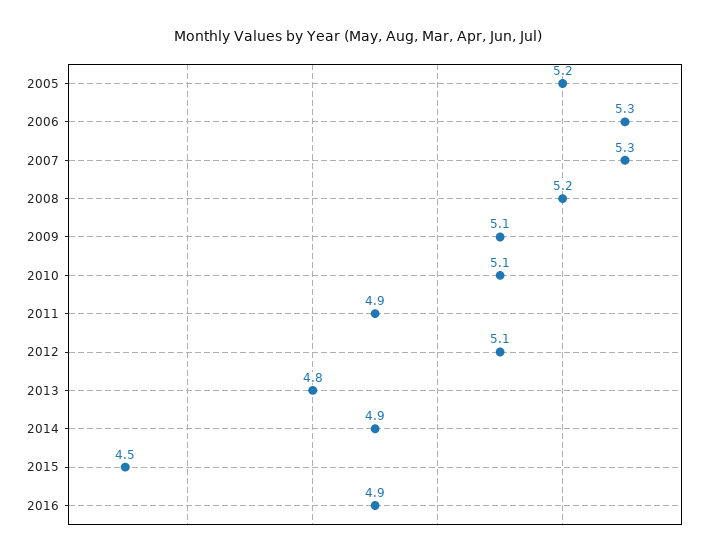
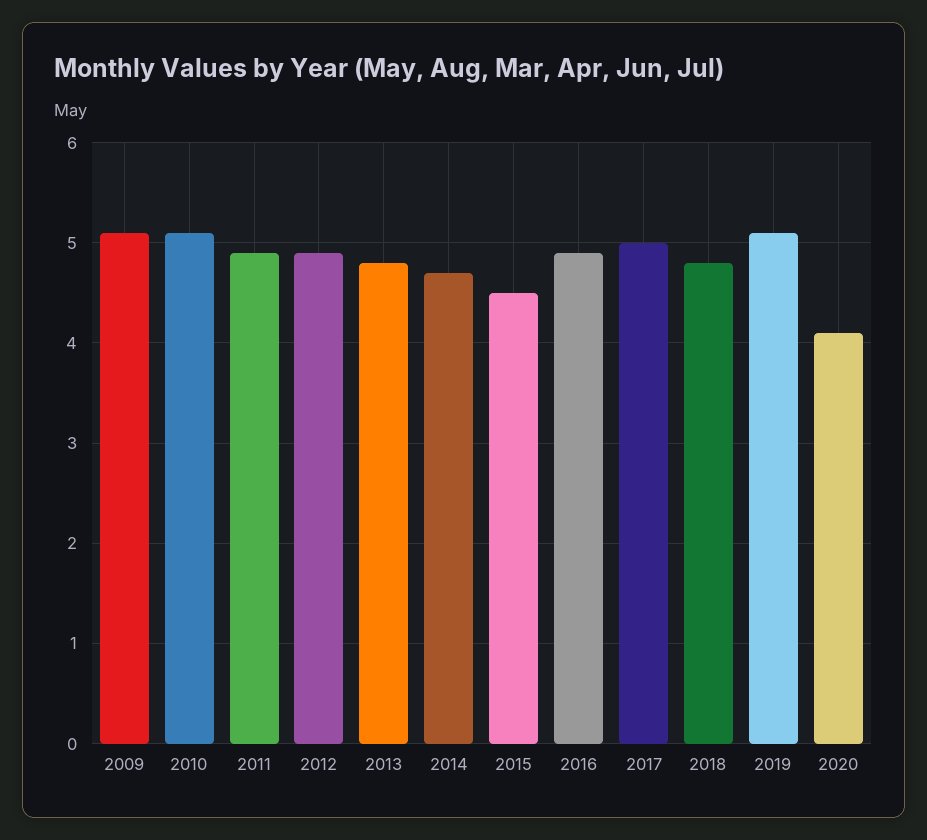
2005: 5.2 -> none
2006: 5.3 -> none
2007: 5.3 -> none
2008: 5.2 -> none
2012: 5.1 -> 4.9
2014: 4.9 -> 4.7
2017: none -> 5
2018: none -> 4.8
2019: none -> 5.1
2020: none -> 4.1

